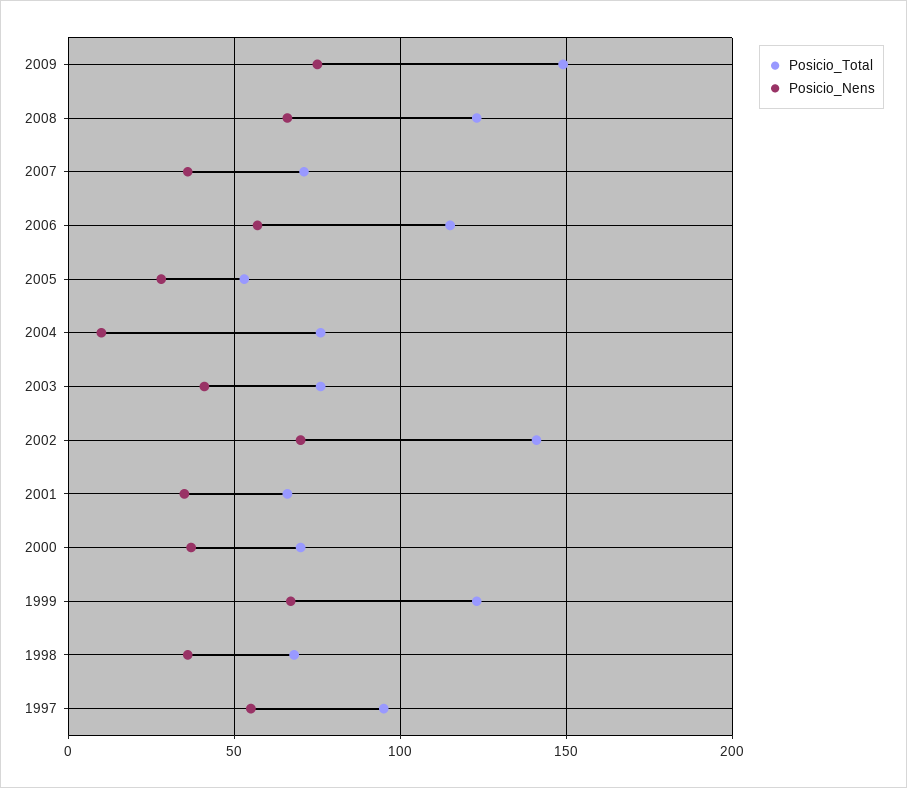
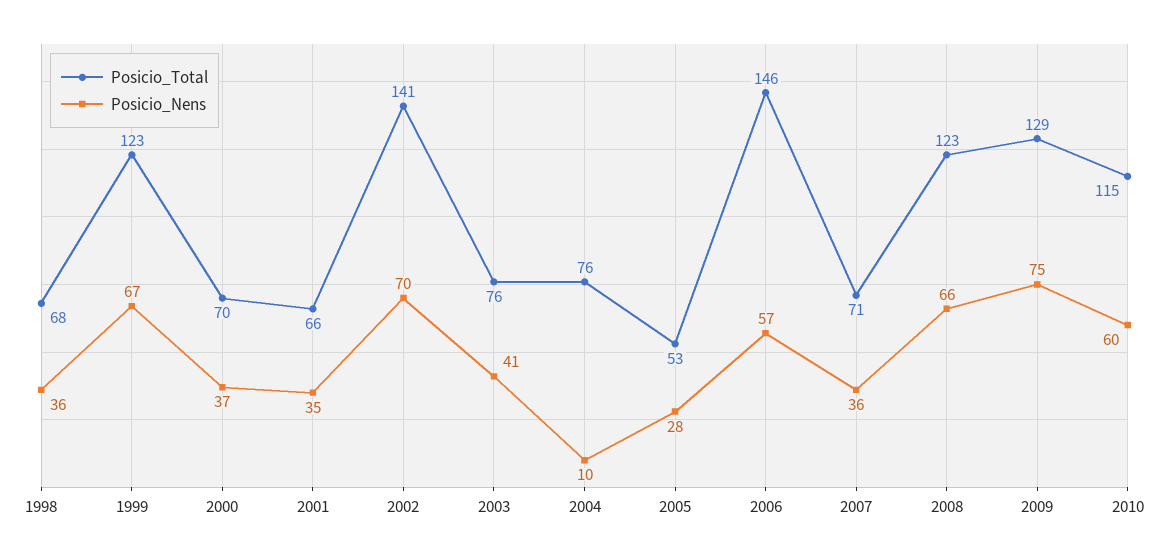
Posicio_Total, 2009: 150 -> 129
Posicio_Total, 2006: 115 -> 146
Posicio_Total, 1997: 95 -> none
Posicio_Nens, 1997: 55 -> none
Posicio_Total, 2010: none -> 115
Posicio_Nens, 2010: none -> 60

